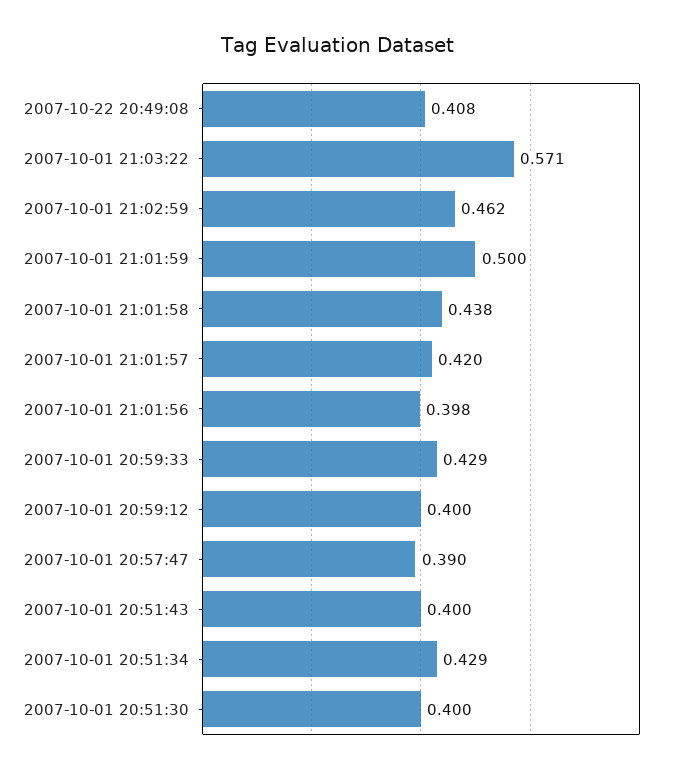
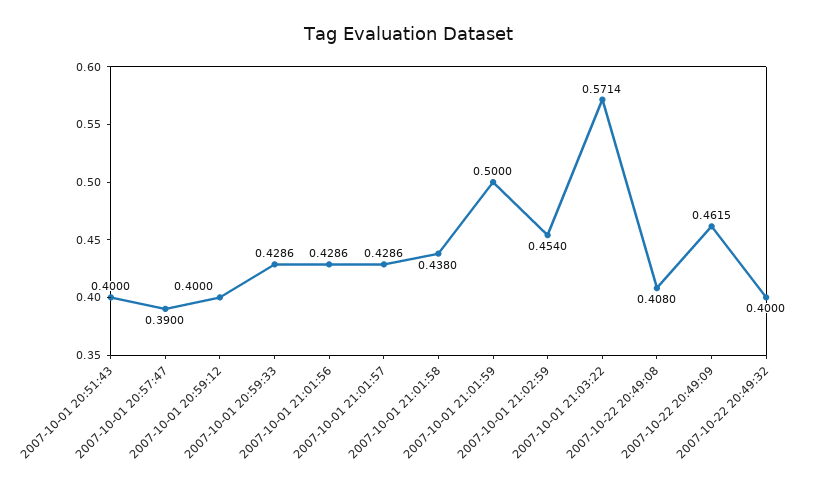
2007-10-01 21:02:59: 0.462 -> 0.454
2007-10-01 21:01:57: 0.42 -> 0.4286
2007-10-01 21:01:56: 0.398 -> 0.4286
2007-10-01 20:51:34: 0.429 -> none
2007-10-01 20:51:30: 0.4 -> none
2007-10-22 20:49:09: none -> 0.4615
2007-10-22 20:49:32: none -> 0.4

